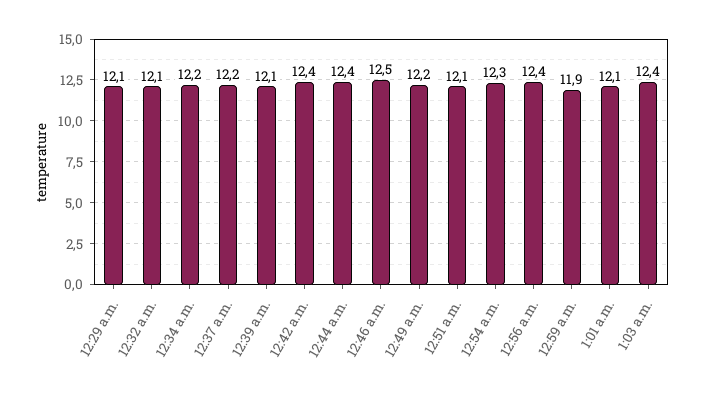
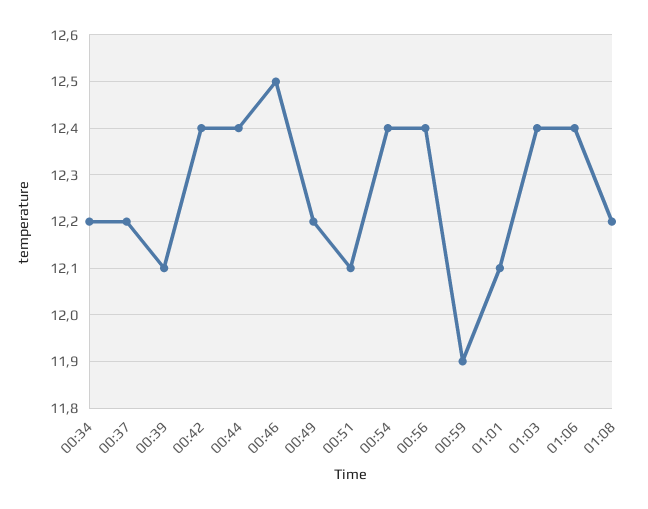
12:29 a.m.: 12.1 -> none
12:32 a.m.: 12.1 -> none
12:54 a.m.: 12.3 -> 12.4
01:06: none -> 12.4
01:08: none -> 12.2

